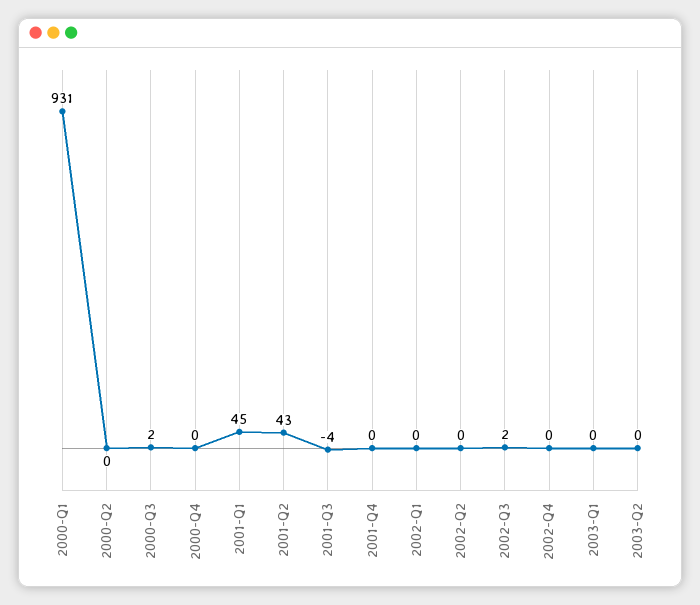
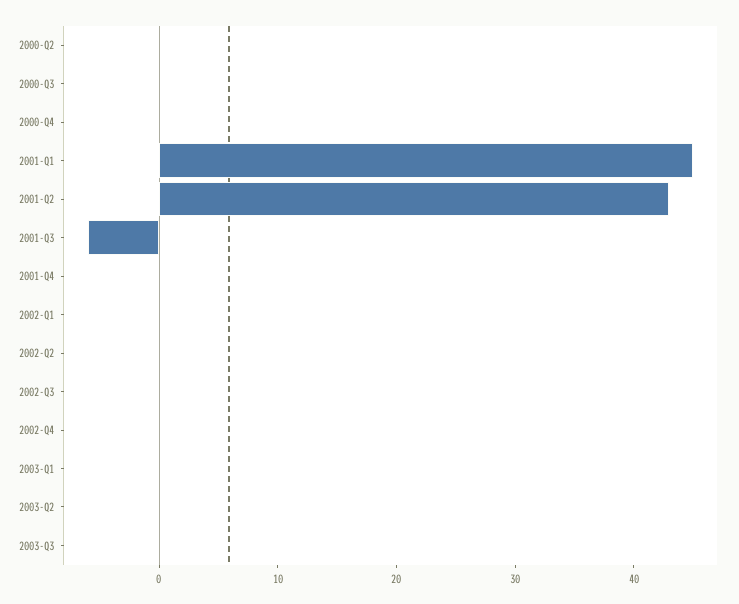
2000-Q1: 931 -> none
2000-Q3: 2 -> 0
2001-Q3: -4 -> -6
2002-Q3: 2 -> 0
2003-Q3: none -> 0

